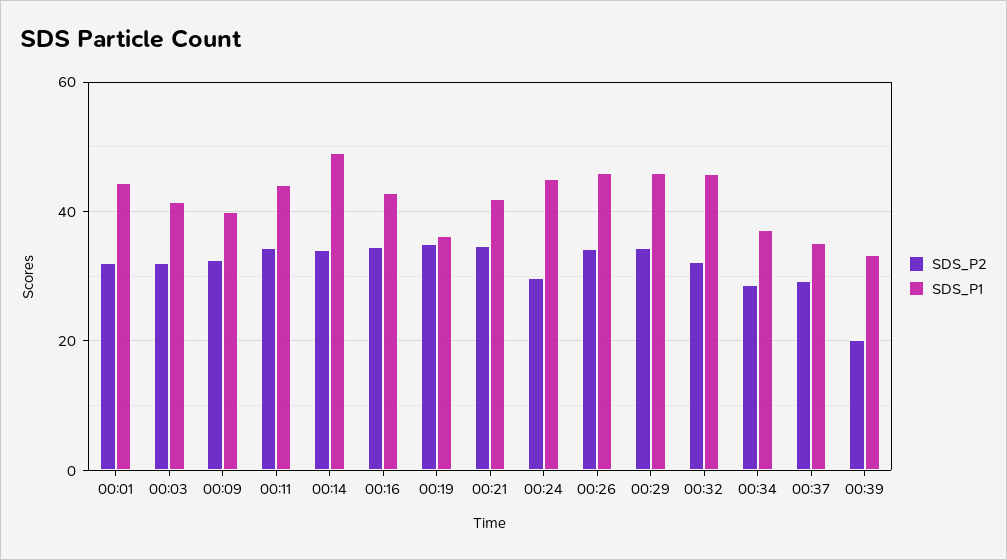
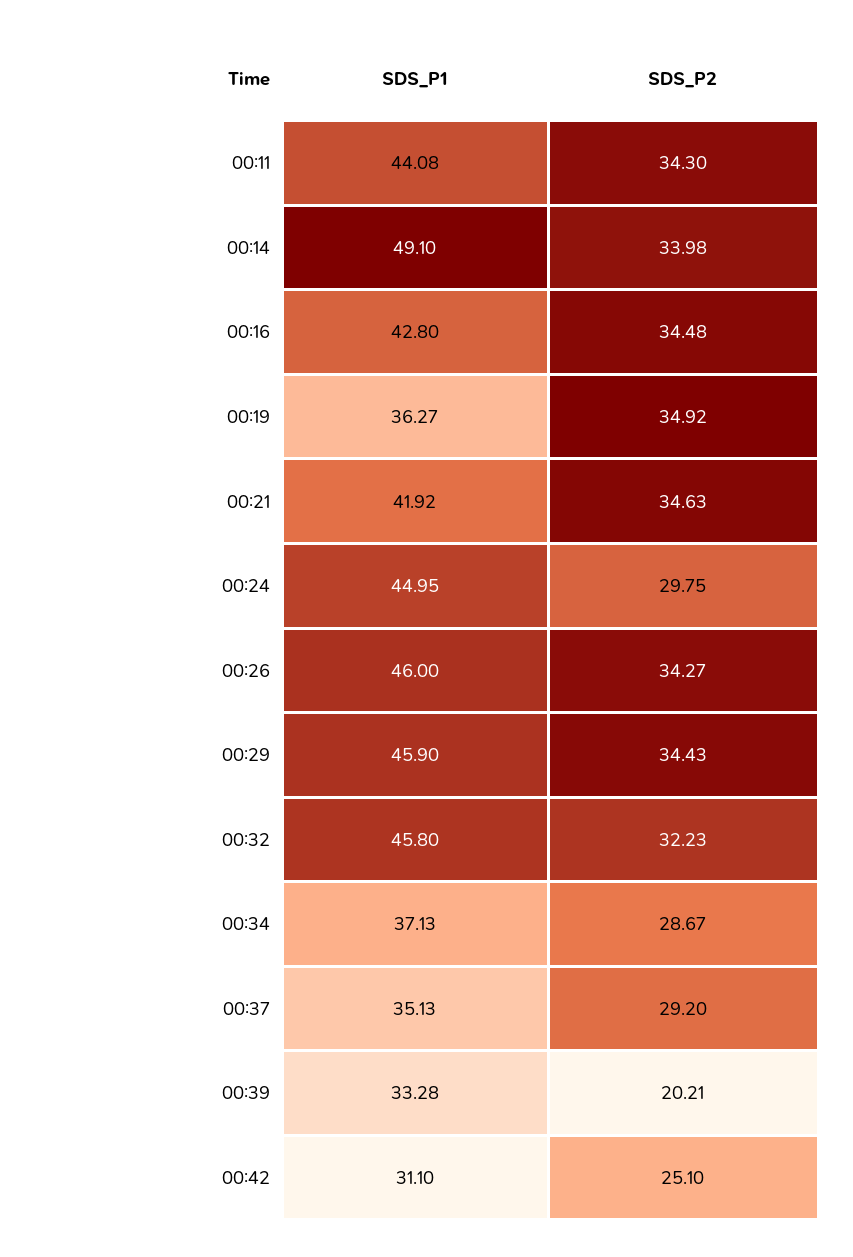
SDS_P2, 00:01: 32 -> none
SDS_P1, 00:01: 44 -> none
SDS_P2, 00:03: 32 -> none
SDS_P1, 00:03: 42 -> none
SDS_P2, 00:09: 32 -> none
SDS_P1, 00:09: 40 -> none
SDS_P1, 00:42: none -> 31.1
SDS_P2, 00:42: none -> 25.1

